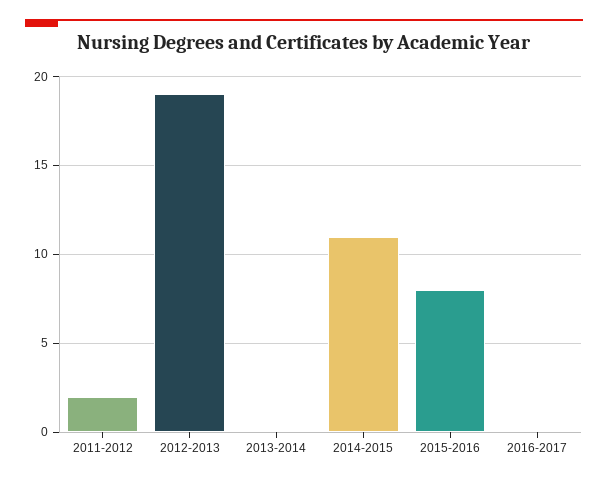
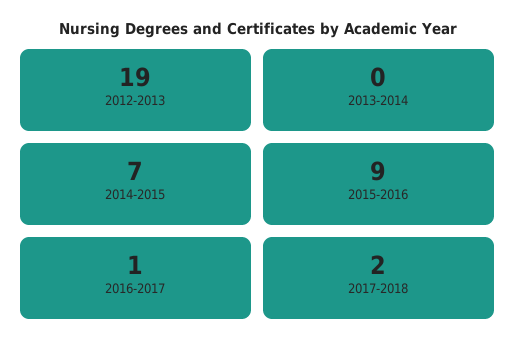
2011-2012: 2 -> none
2014-2015: 11 -> 7
2015-2016: 8 -> 9
2016-2017: 0 -> 1
2017-2018: none -> 2

